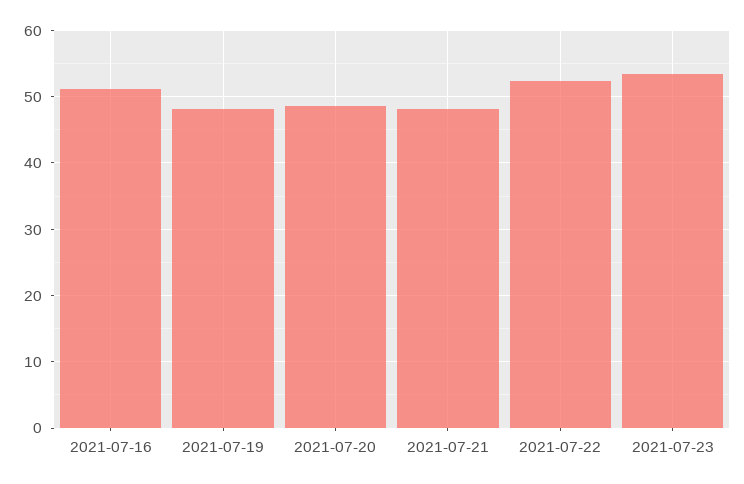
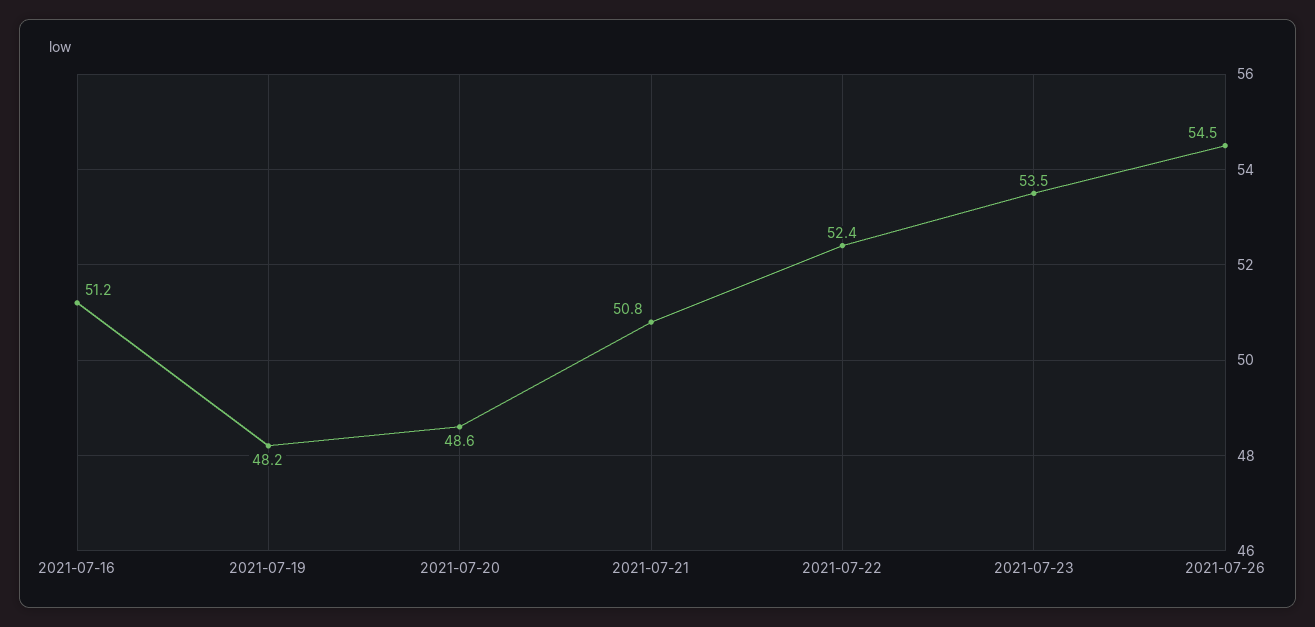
2021-07-21: 48 -> 50.8
2021-07-26: none -> 54.5

